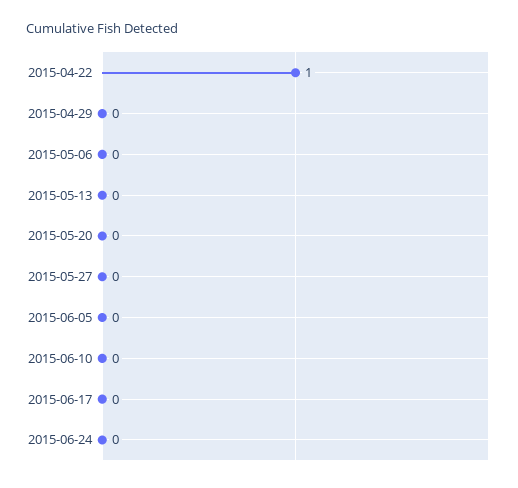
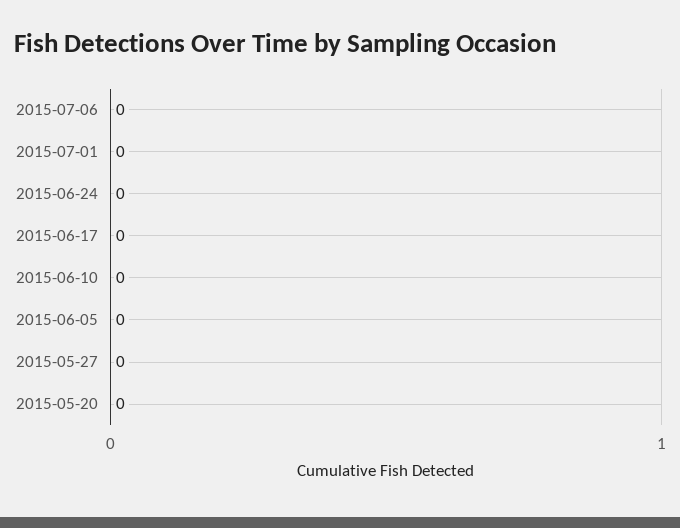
2015-04-22: 1 -> none
2015-04-29: 0 -> none
2015-05-06: 0 -> none
2015-05-13: 0 -> none
2015-07-06: none -> 0
2015-07-01: none -> 0

